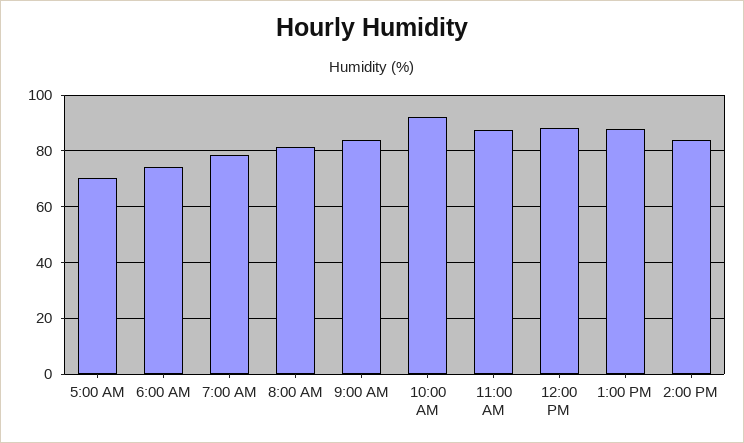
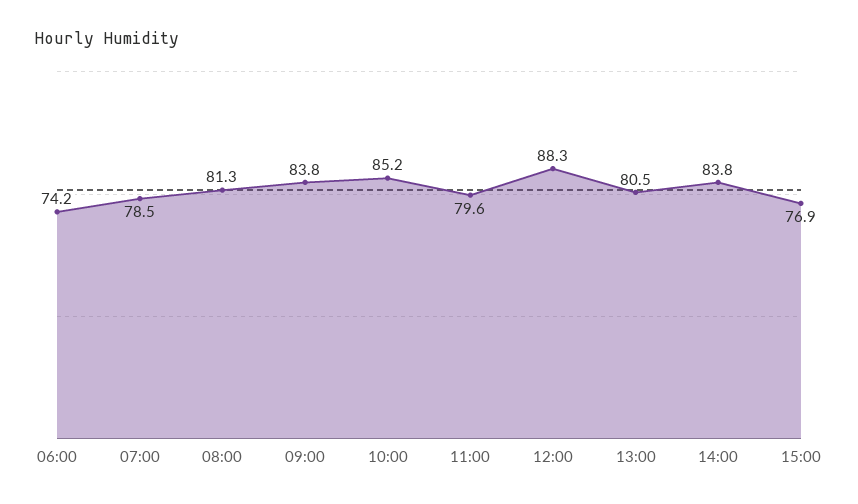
5:00 AM: 70 -> none
10:00 AM: 92.5 -> 85.2
11:00 AM: 87.5 -> 79.6
1:00 PM: 87.5 -> 80.5
15:00: none -> 76.9

